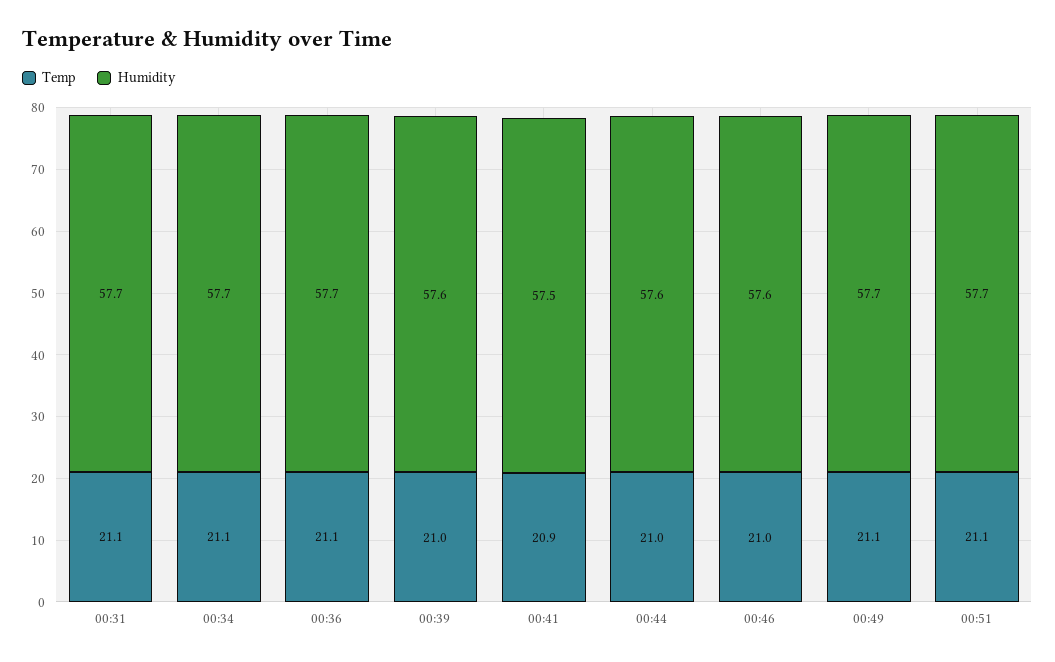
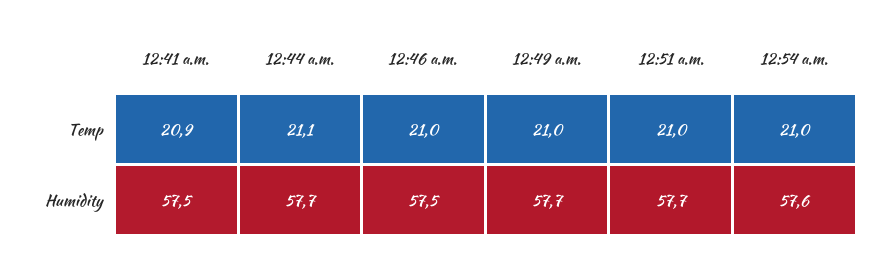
Temp, 00:31: 21.1 -> none
Humidity, 00:31: 57.7 -> none
Temp, 00:34: 21.1 -> none
Humidity, 00:34: 57.7 -> none
Temp, 00:36: 21.1 -> none
Humidity, 00:36: 57.7 -> none
Temp, 00:39: 21 -> none
Humidity, 00:39: 57.6 -> none
Temp, 00:44: 21 -> 21.1
Humidity, 00:44: 57.6 -> 57.7
Humidity, 00:46: 57.6 -> 57.5
Temp, 00:49: 21.1 -> 21
Temp, 00:51: 21.1 -> 21
Temp, 12:54 a.m.: none -> 21
Humidity, 12:54 a.m.: none -> 57.6

